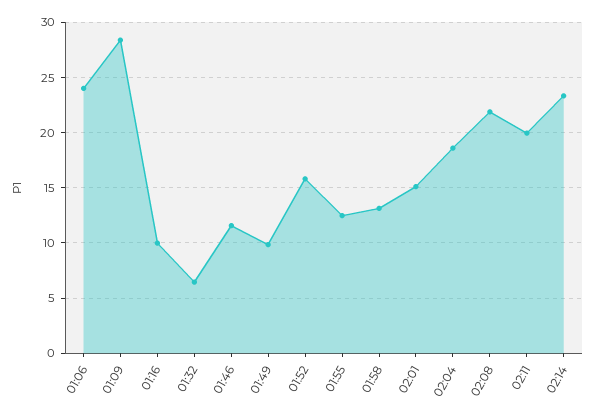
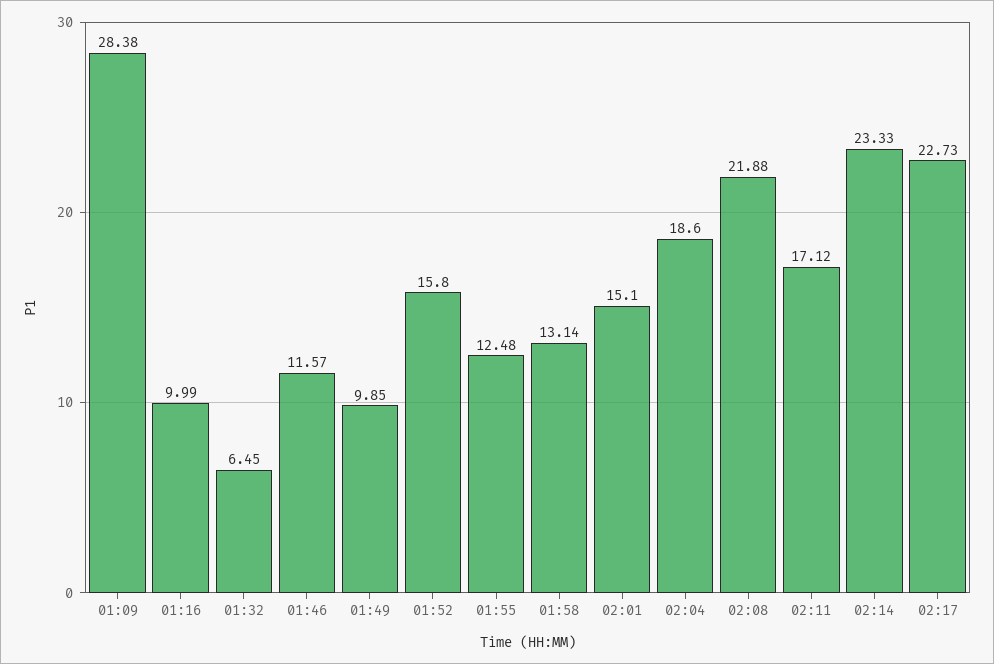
01:06: 24 -> none
02:11: 20 -> 17.12
02:17: none -> 22.73

